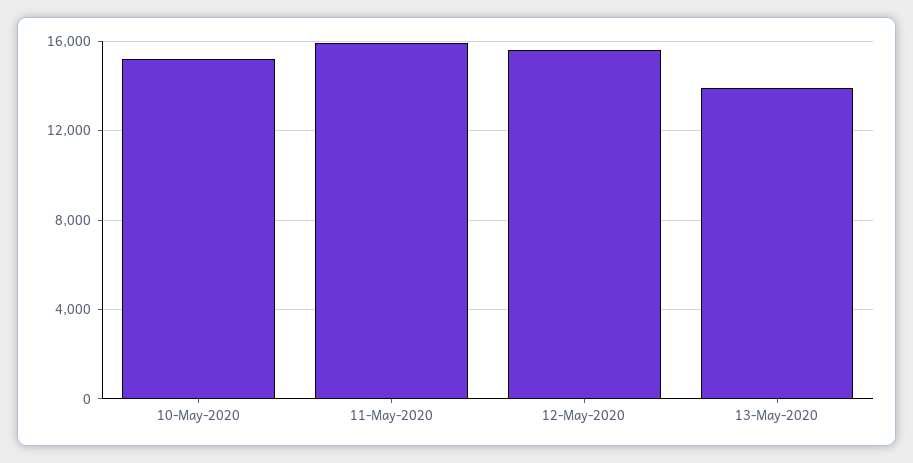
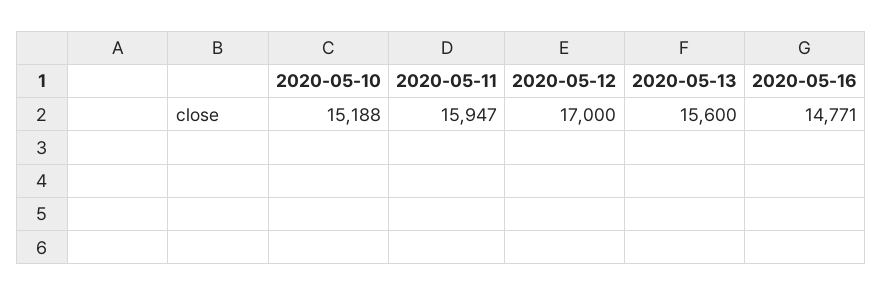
12-May-2020: 15500 -> 17000
13-May-2020: 14000 -> 15600
2020-05-16: none -> 14771

